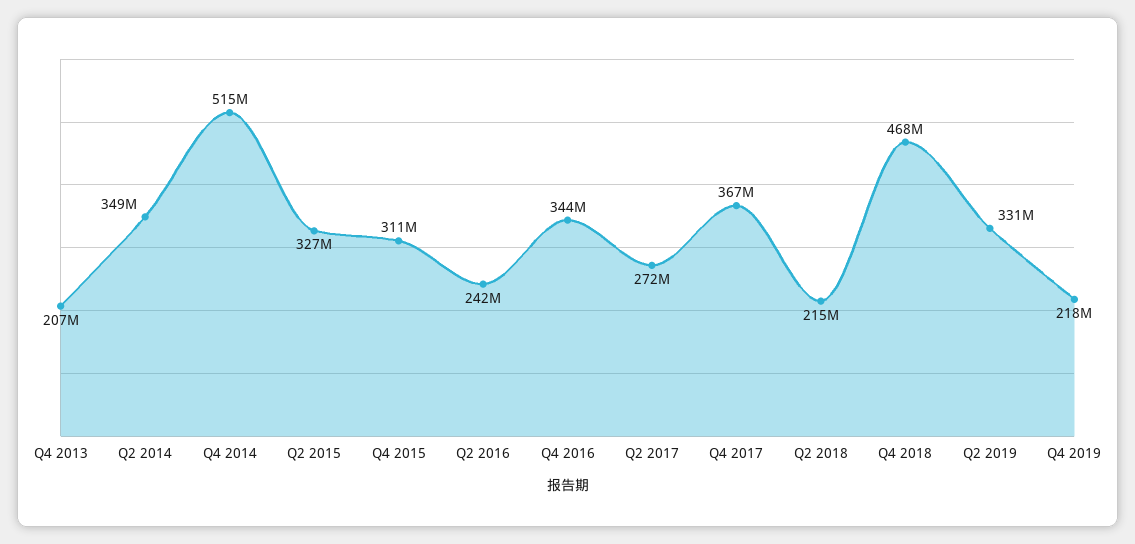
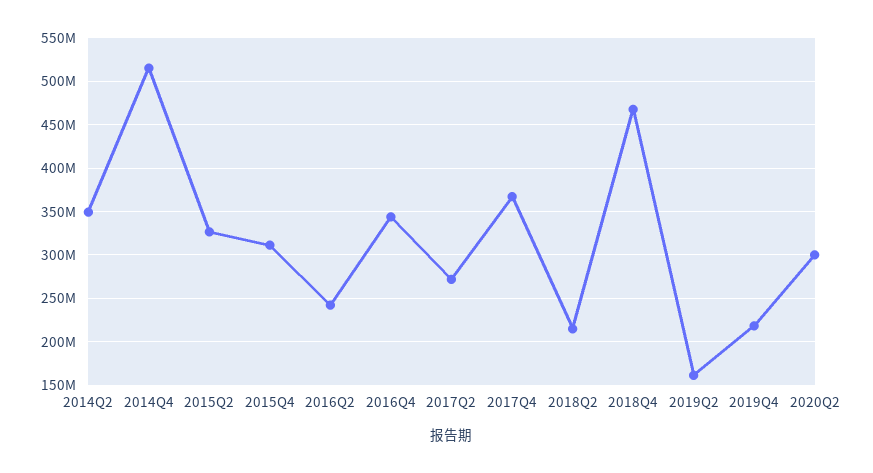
Q4 2013: 207000000 -> none
Q2 2019: 331000000 -> 160000000
2020Q2: none -> 300000000

